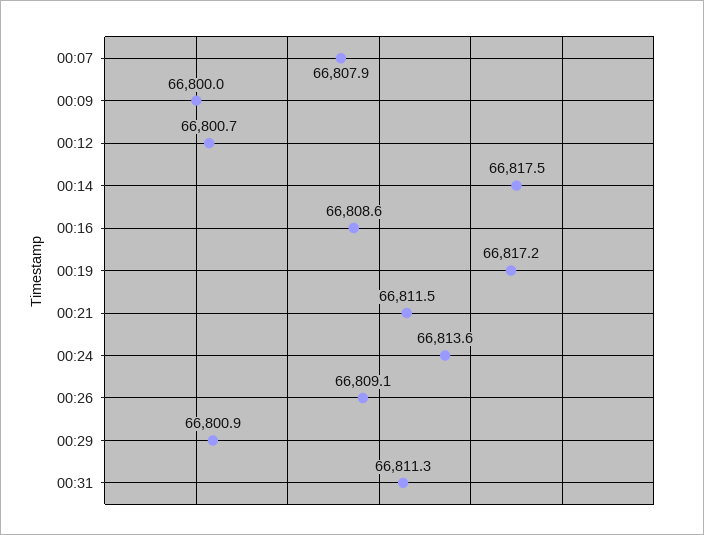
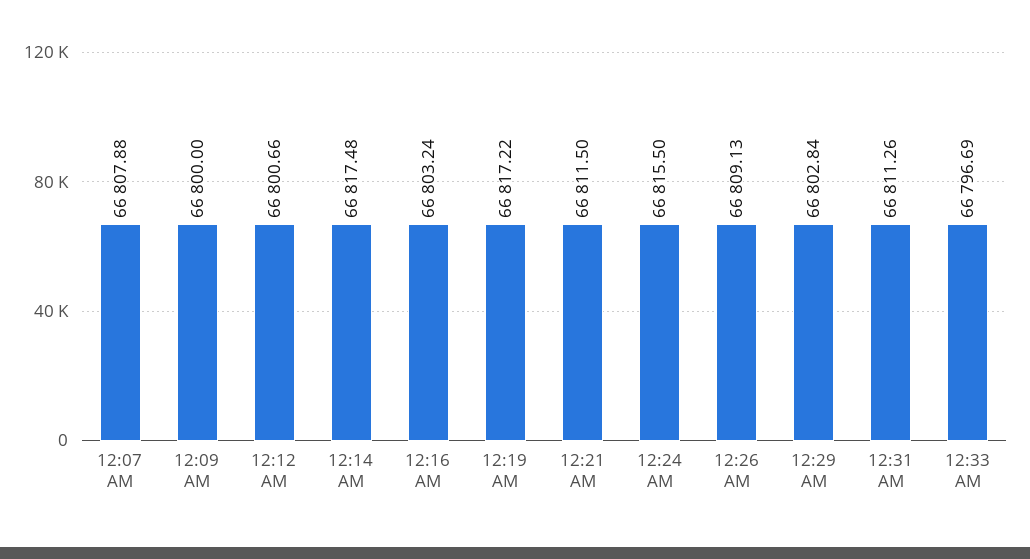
00:16: 66808.6 -> 66803.24
00:24: 66813.6 -> 66815.5
00:29: 66800.9 -> 66802.84
12:33 AM: none -> 66796.69

